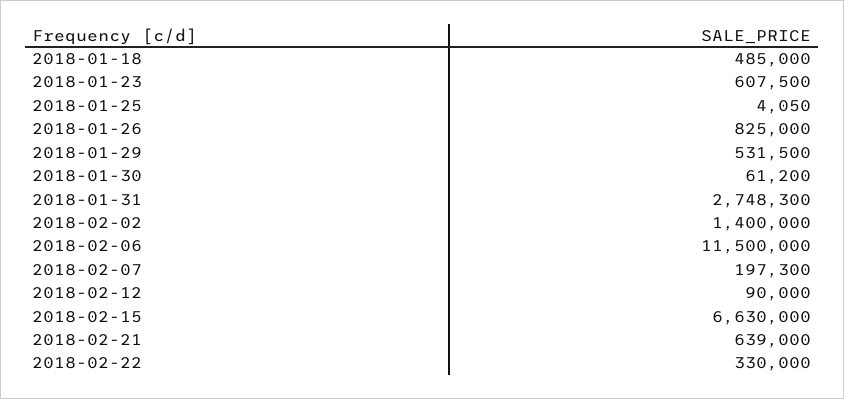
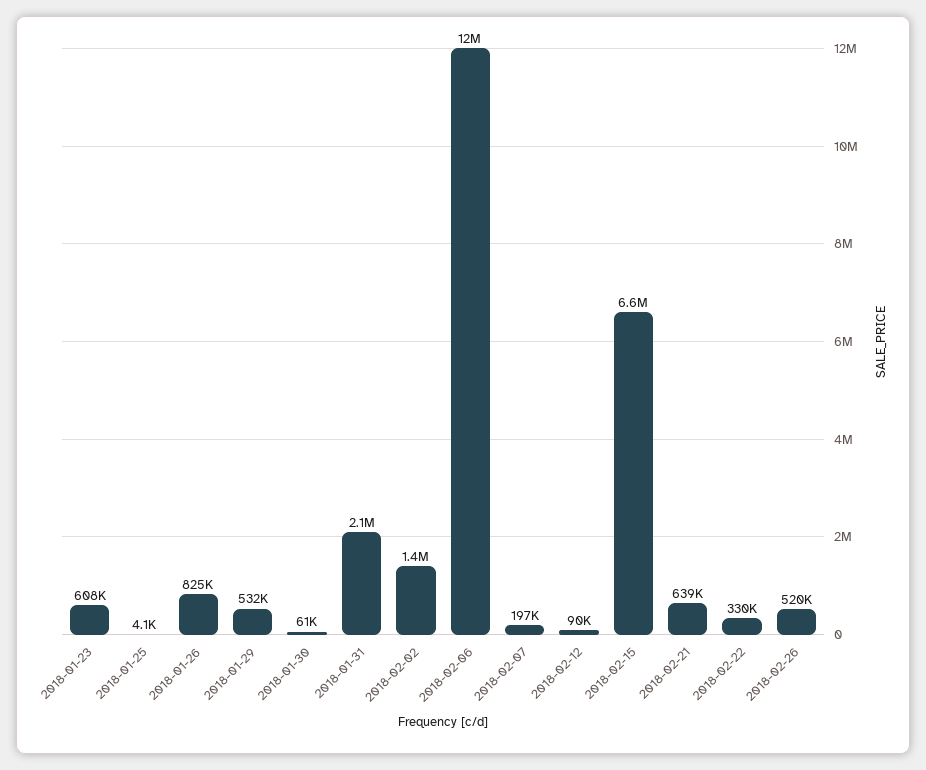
2018-01-18: 485000 -> none
2018-01-31: 2748300 -> 2100000
2018-02-26: none -> 520000

